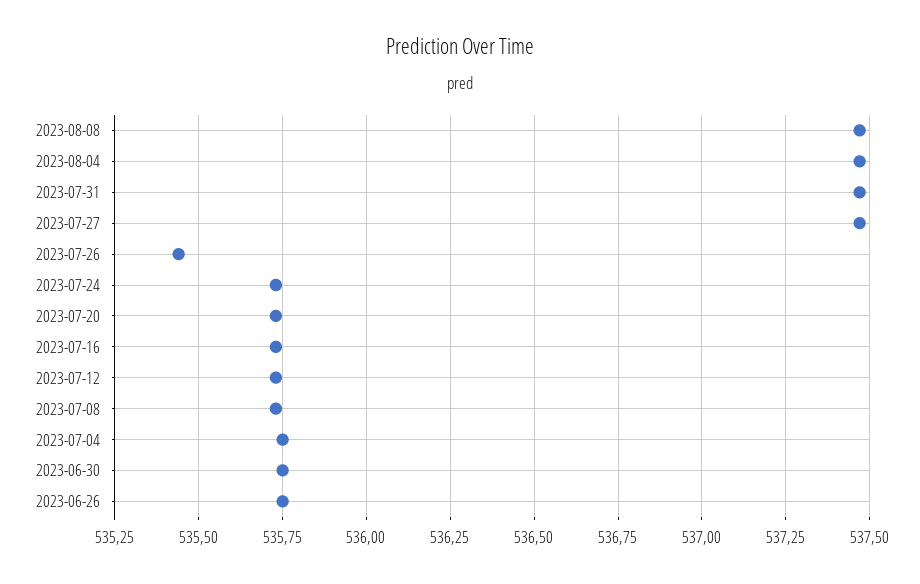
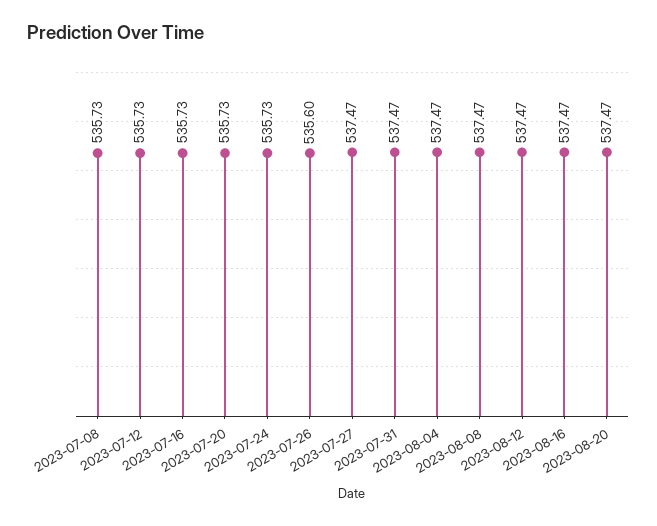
2023-07-26: 535.45 -> 535.6
2023-07-04: 535.75 -> none
2023-06-30: 535.75 -> none
2023-06-26: 535.75 -> none
2023-08-12: none -> 537.47
2023-08-16: none -> 537.47
2023-08-20: none -> 537.47

